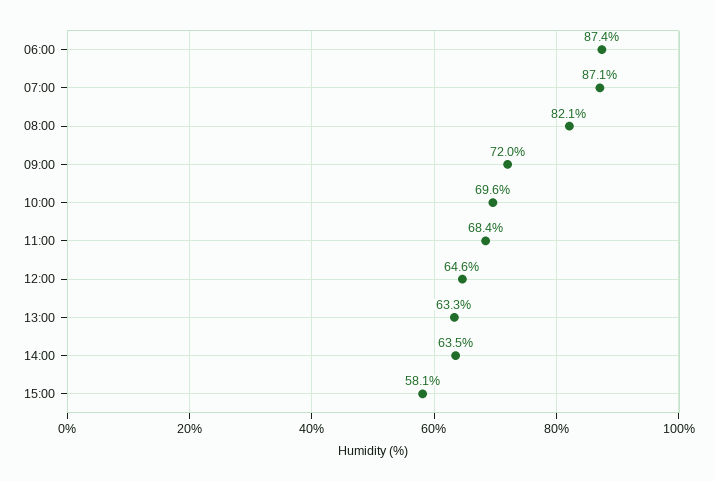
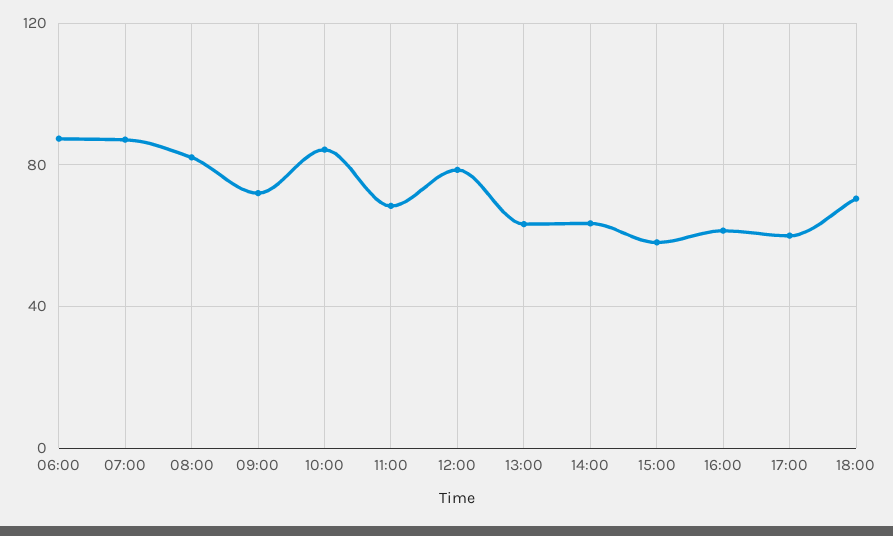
10:00: 69.6 -> 85
12:00: 64.6 -> 80
16:00: none -> 60
17:00: none -> 60
18:00: none -> 70

